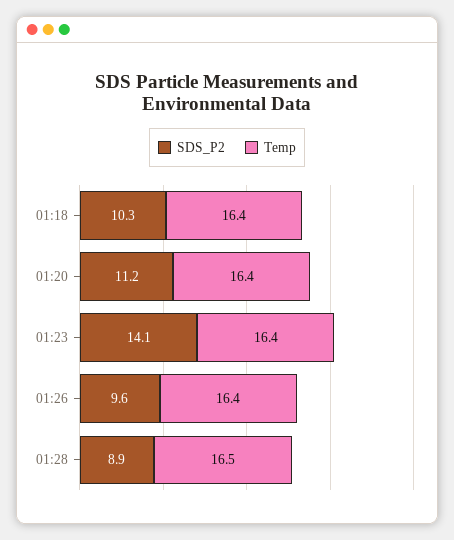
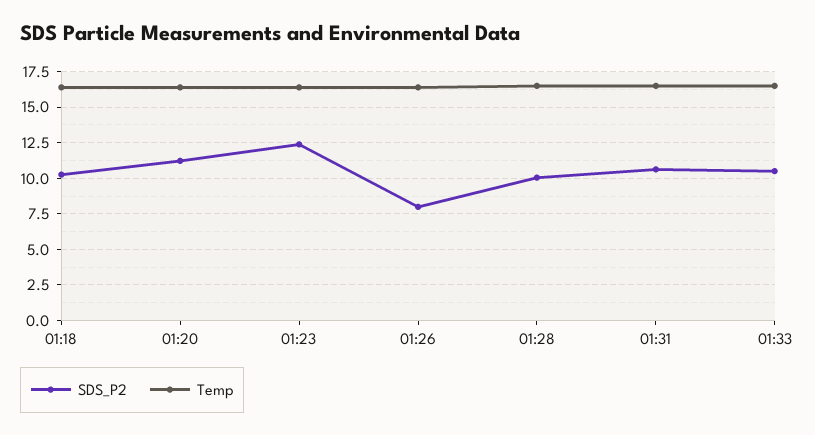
SDS_P2, 01:23: 14.1 -> 12.5
SDS_P2, 01:26: 9.6 -> 8
SDS_P2, 01:28: 8.9 -> 10
SDS_P2, 01:31: none -> 10.5
Temp, 01:31: none -> 16.5
SDS_P2, 01:33: none -> 10.5
Temp, 01:33: none -> 16.5

